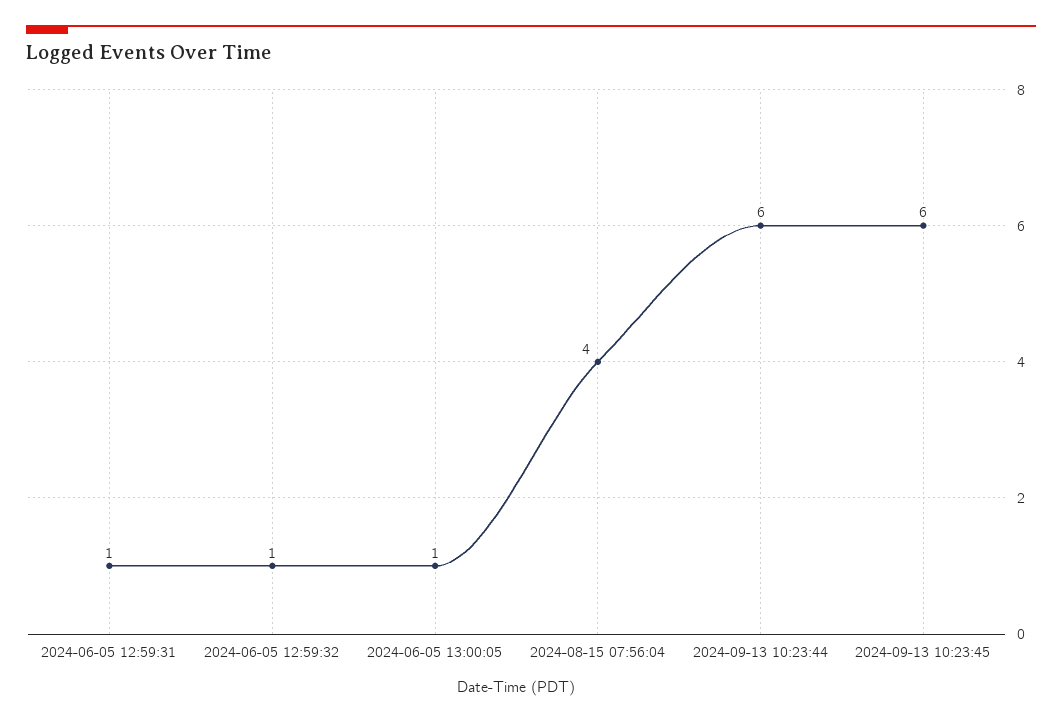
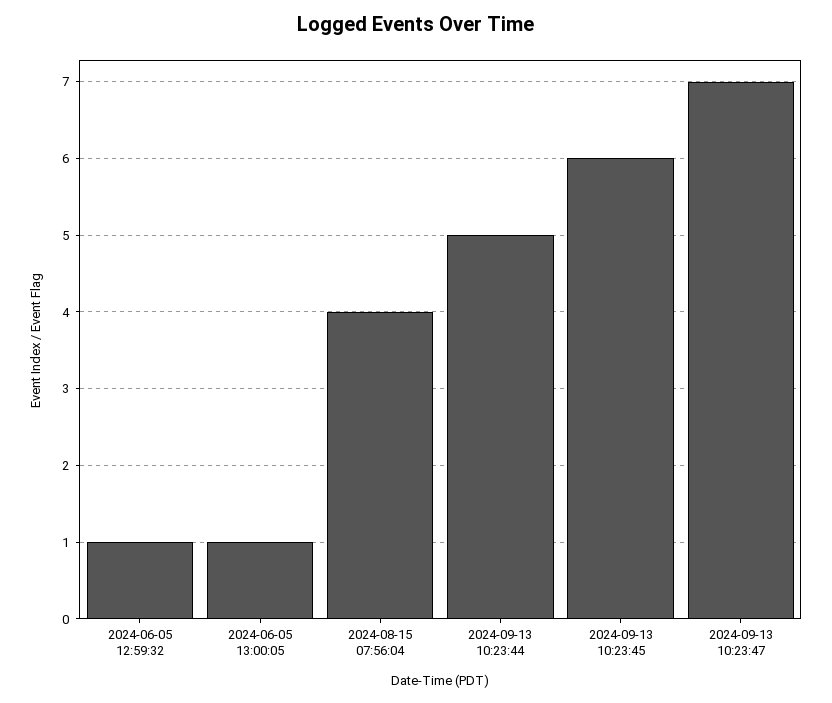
2024-06-05 12:59:31: 1 -> none
2024-09-13 10:23:44: 6 -> 5
2024-09-13 10:23:47: none -> 7

